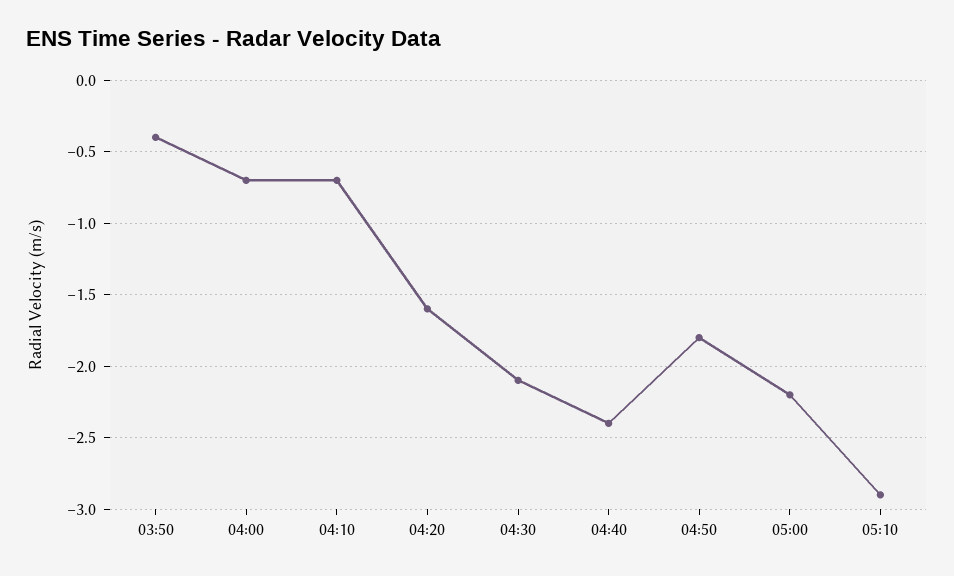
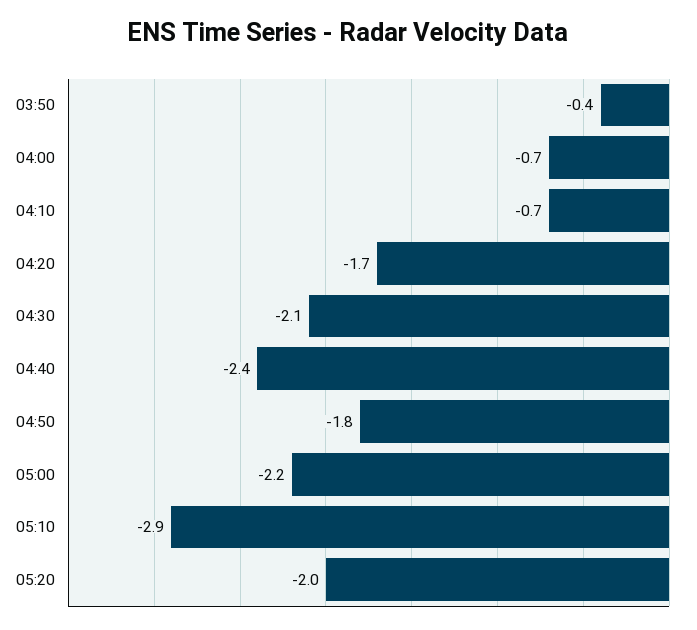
04:20: -1.6 -> -1.7
05:20: none -> -2

